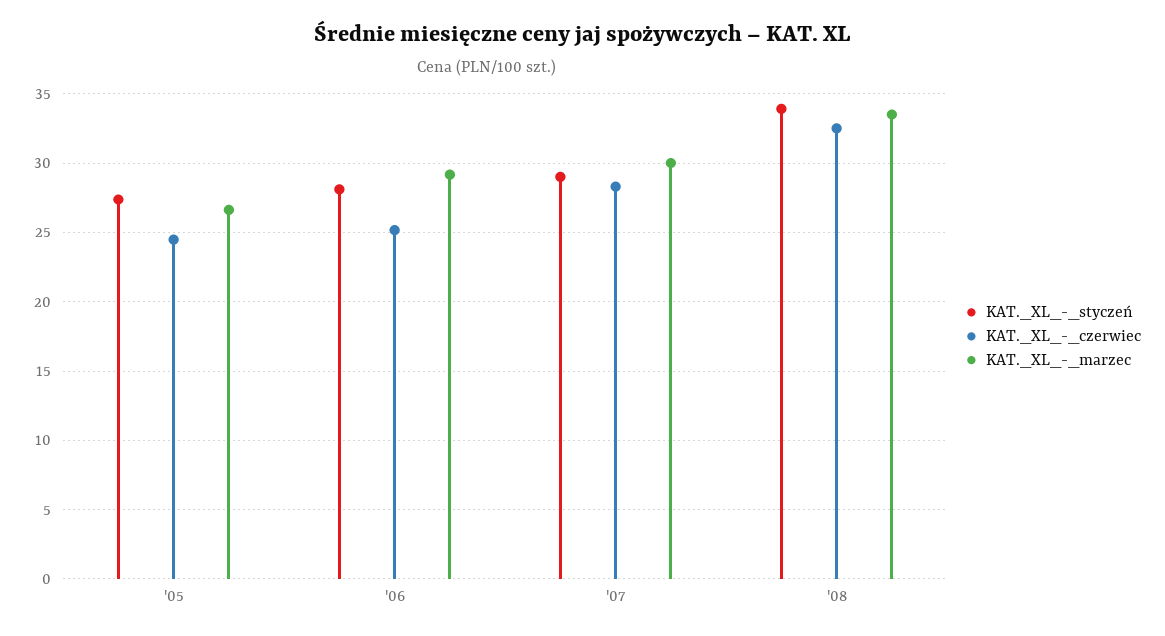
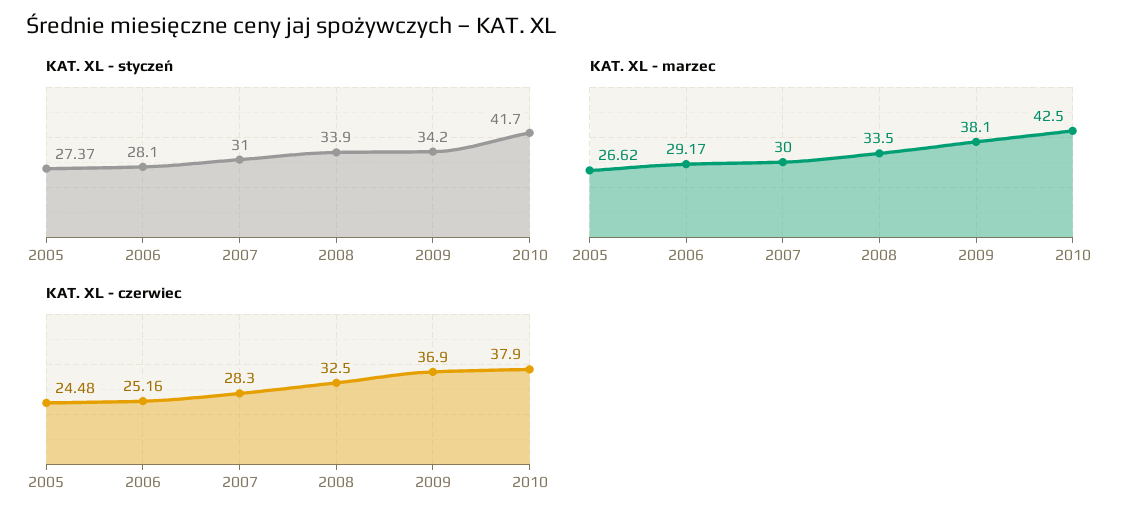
KAT._XL_-_styczeń, '07: 29 -> 31
KAT._XL_-_styczeń, 2009: none -> 34.2
KAT._XL_-_styczeń, 2010: none -> 41.7
KAT._XL_-_marzec, 2009: none -> 38.1
KAT._XL_-_marzec, 2010: none -> 42.5
KAT._XL_-_czerwiec, 2009: none -> 36.9
KAT._XL_-_czerwiec, 2010: none -> 37.9

